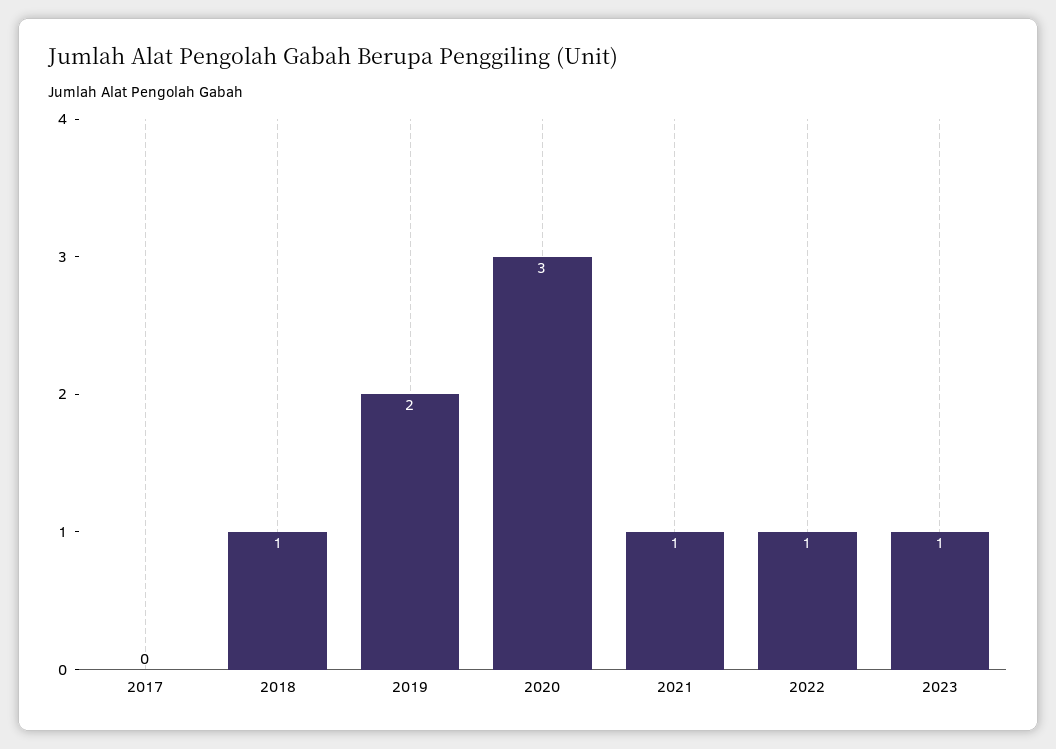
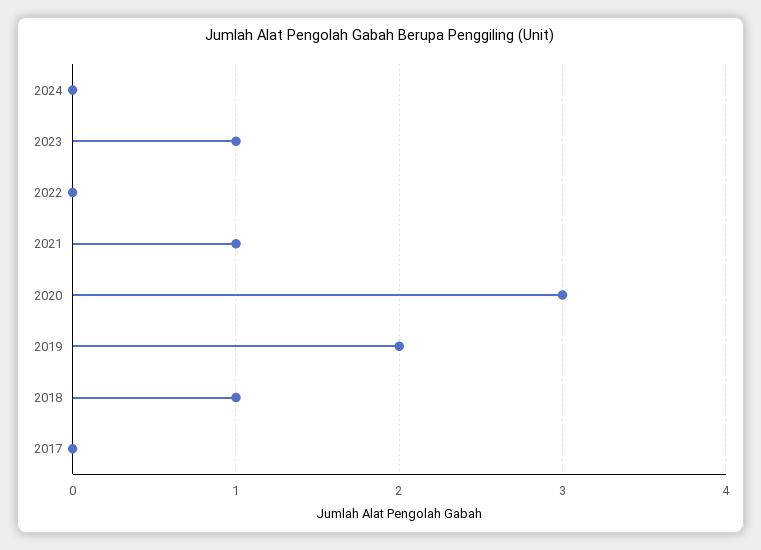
2022: 1 -> 0
2024: none -> 0

